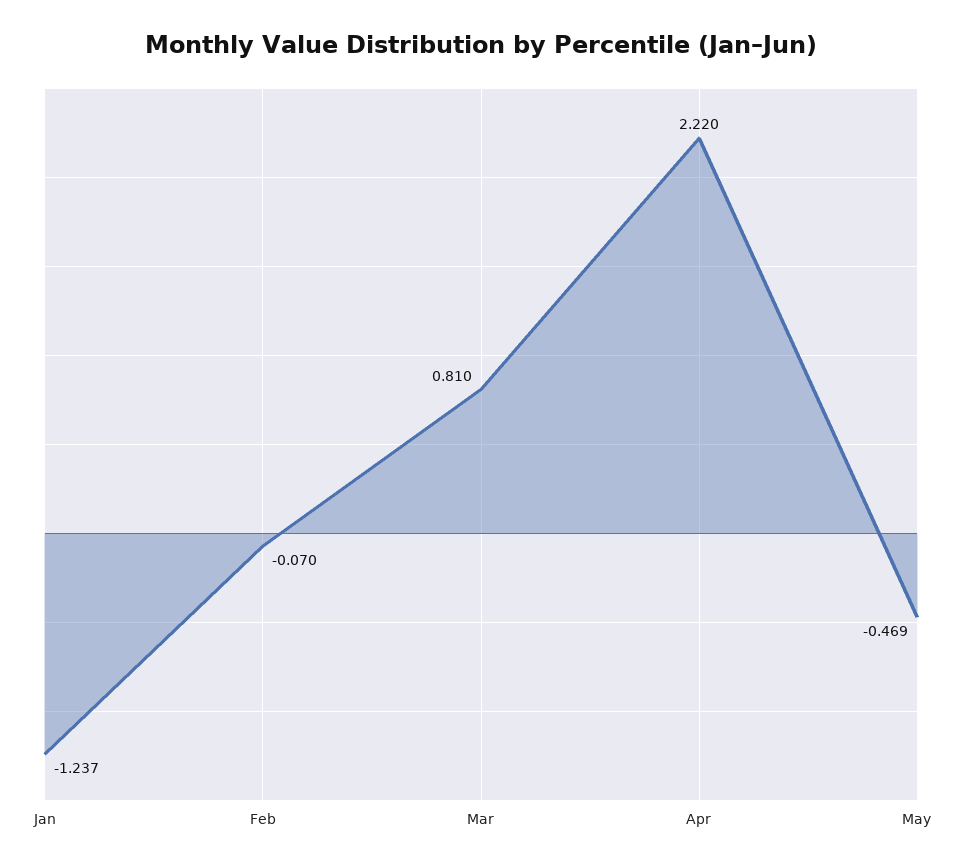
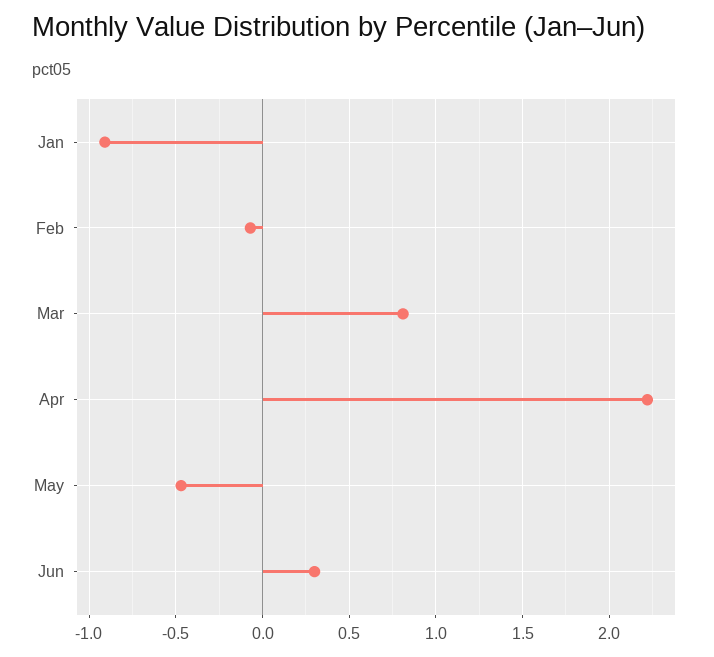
Jan: -1.237 -> -0.9
Jun: none -> 0.3

